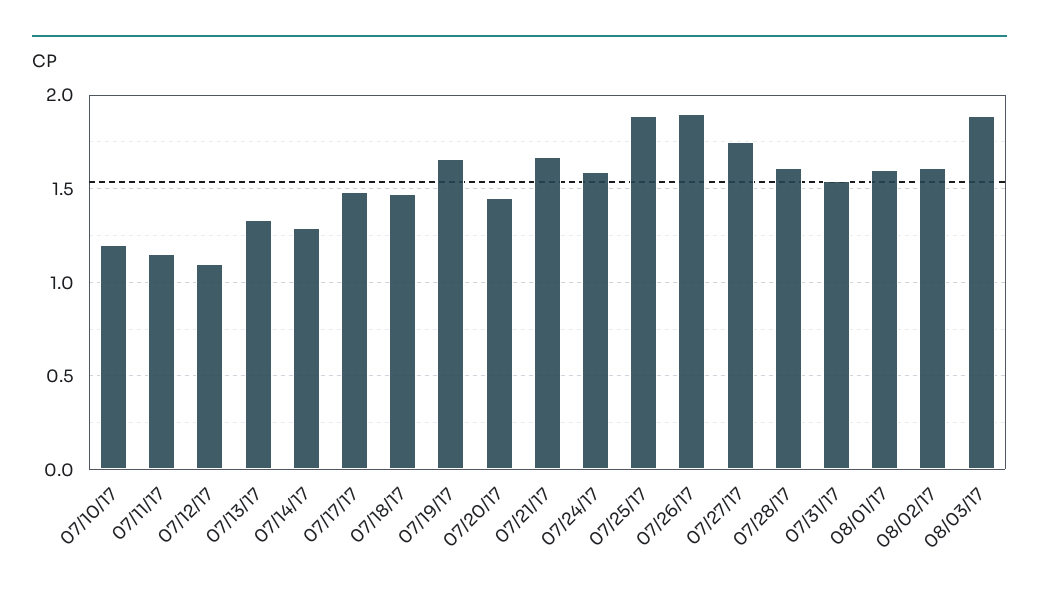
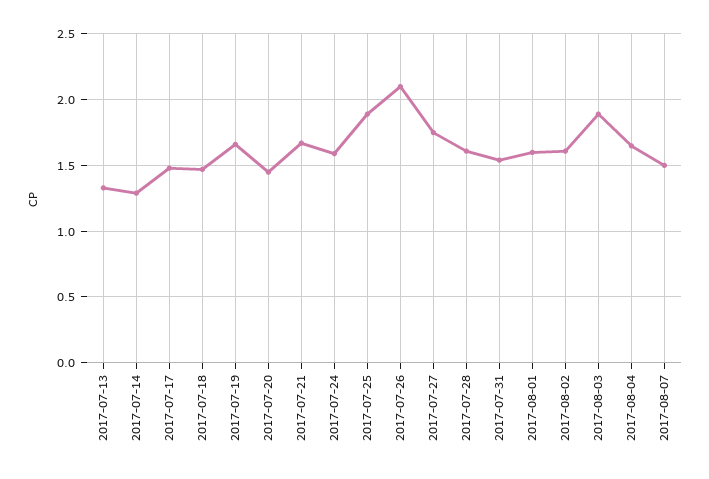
07/10/17: 1.2 -> none
07/11/17: 1.15 -> none
07/12/17: 1.1 -> none
07/26/17: 1.9 -> 2.1
2017-08-04: none -> 1.65
2017-08-07: none -> 1.5

